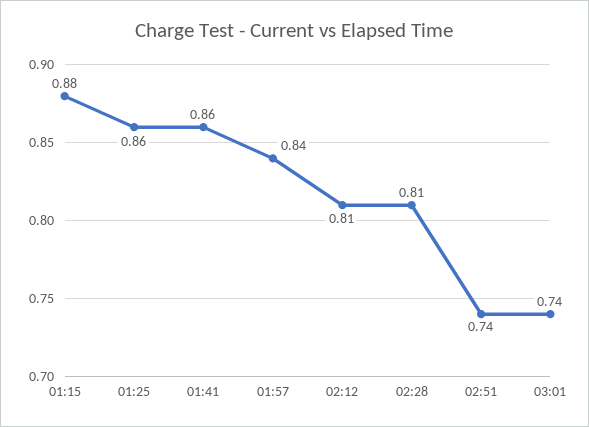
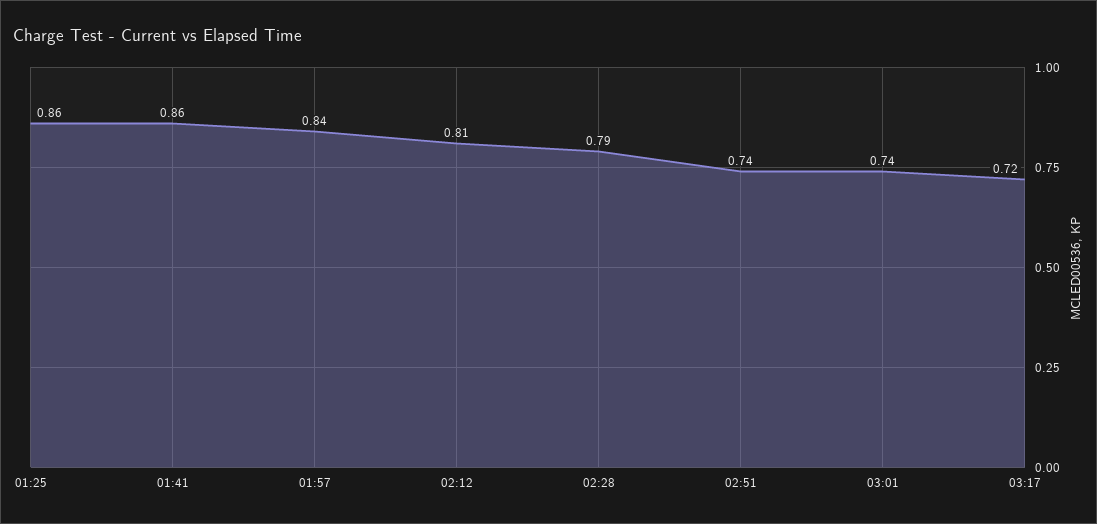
01:15: 0.88 -> none
02:28: 0.81 -> 0.79
03:17: none -> 0.72

